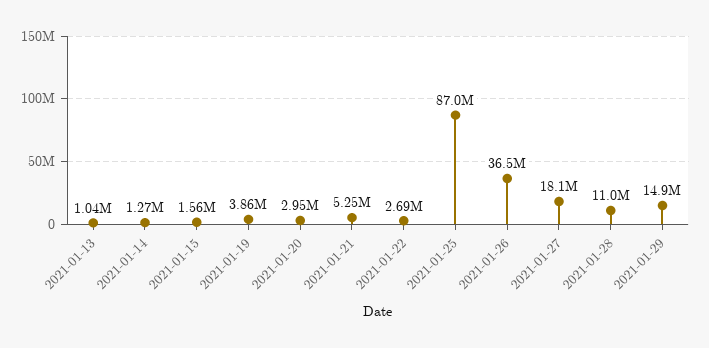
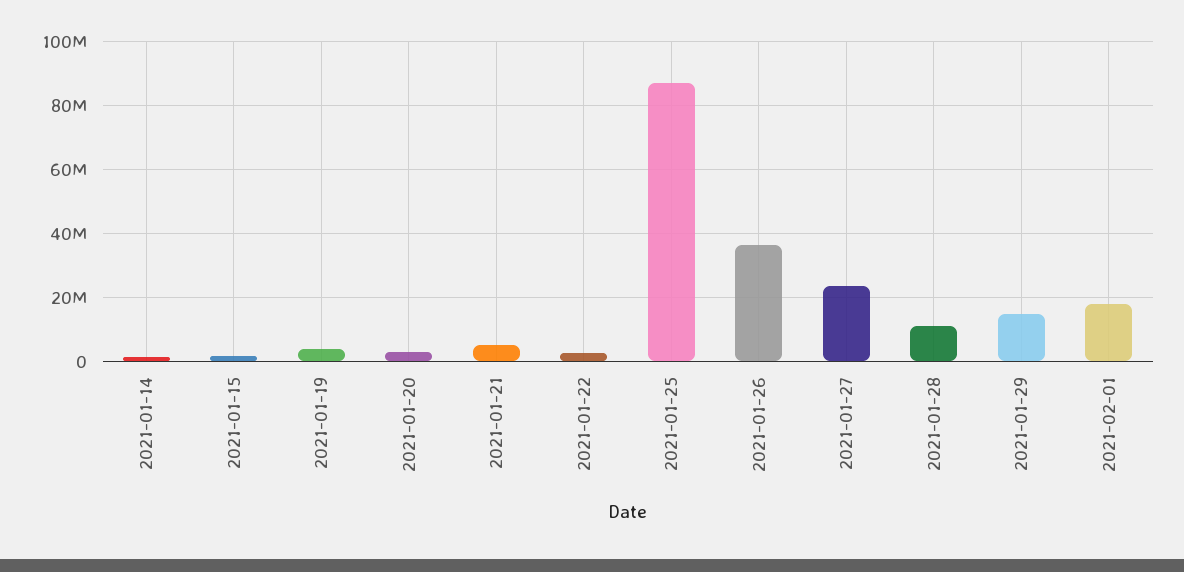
2021-01-13: 1040000 -> none
2021-01-27: 18100000 -> 24000000
2021-02-01: none -> 18000000

